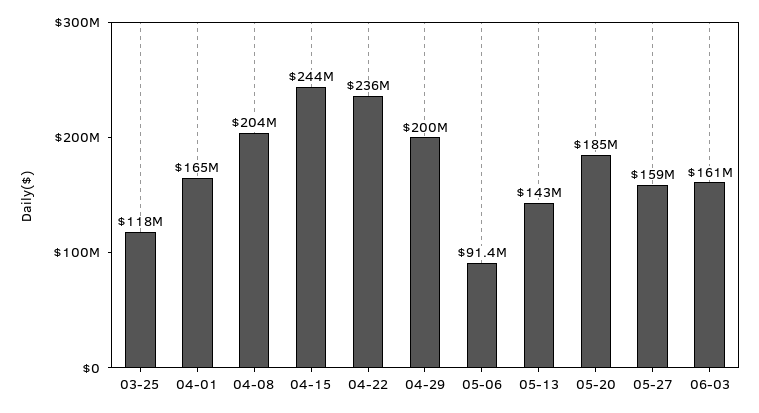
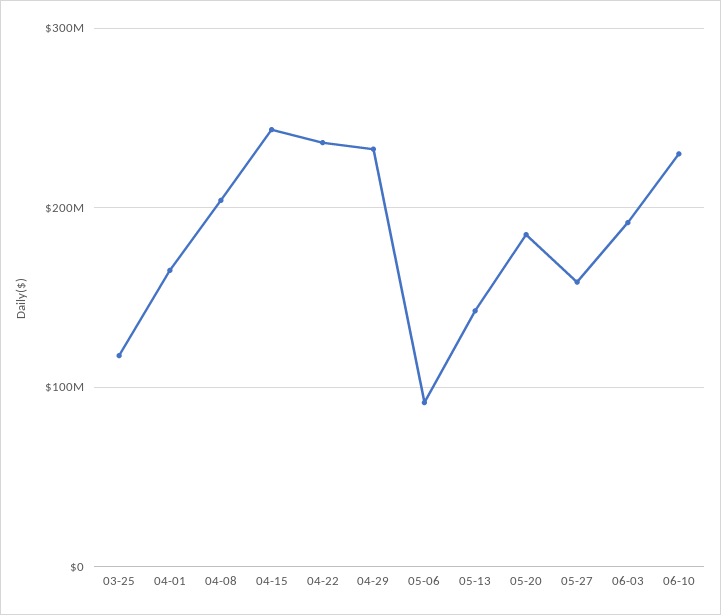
04-29: 200000000 -> 230000000
06-03: 161000000 -> 190000000
06-10: none -> 230000000

